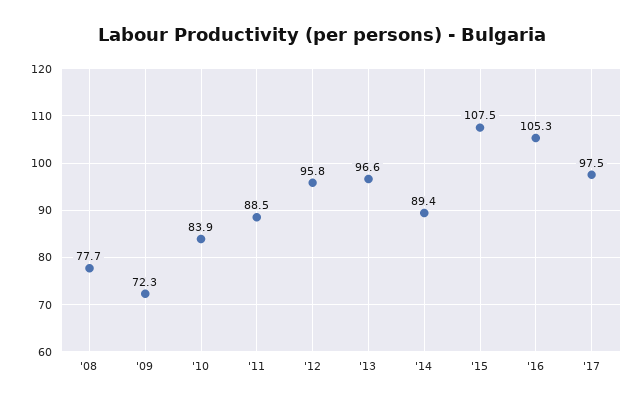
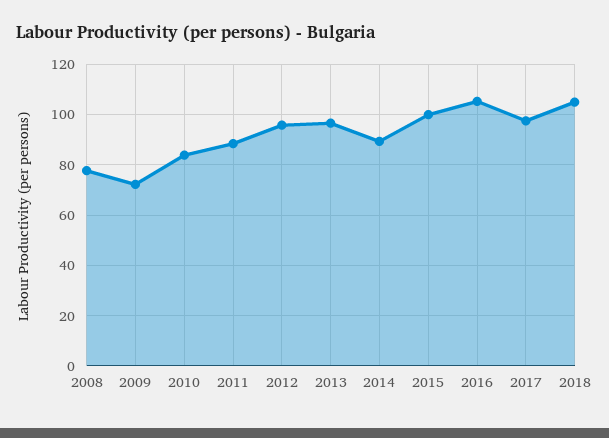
'15: 107.5 -> 100
2018: none -> 105

